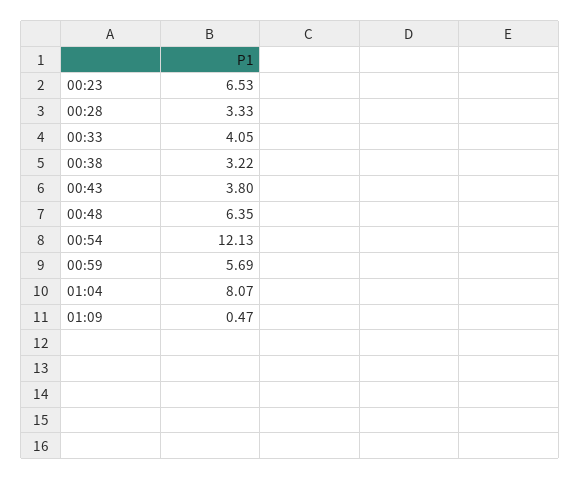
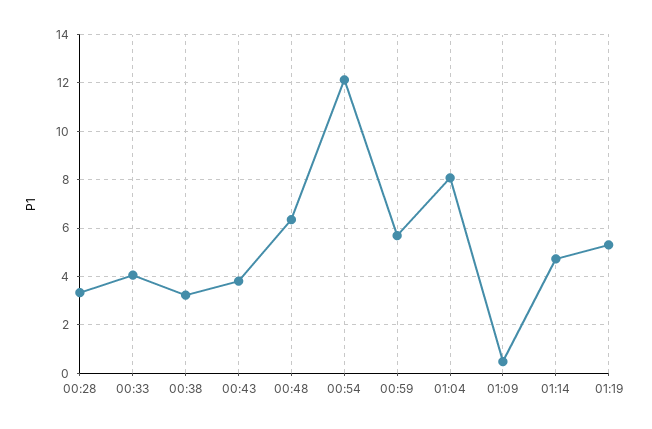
00:23: 6.53 -> none
01:14: none -> 4.75
01:19: none -> 5.25

